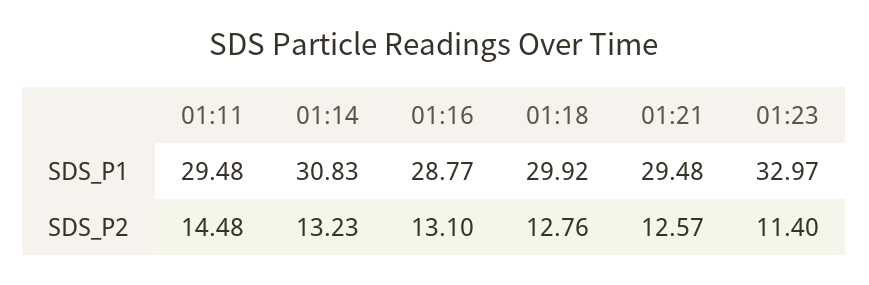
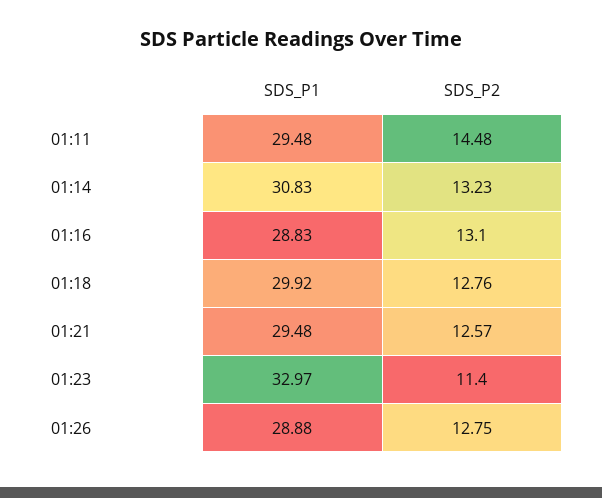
01:16, SDS_P1: 28.77 -> 28.83
01:26, SDS_P1: none -> 28.88
01:26, SDS_P2: none -> 12.75

